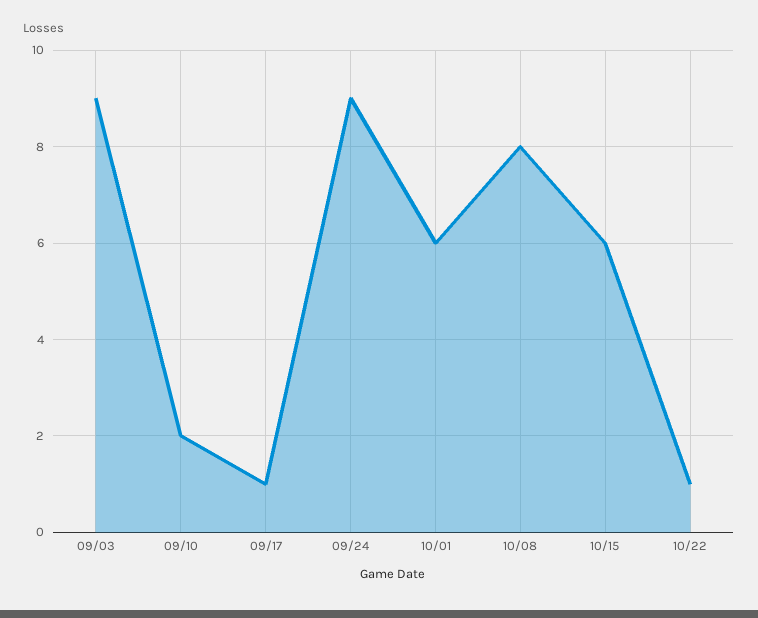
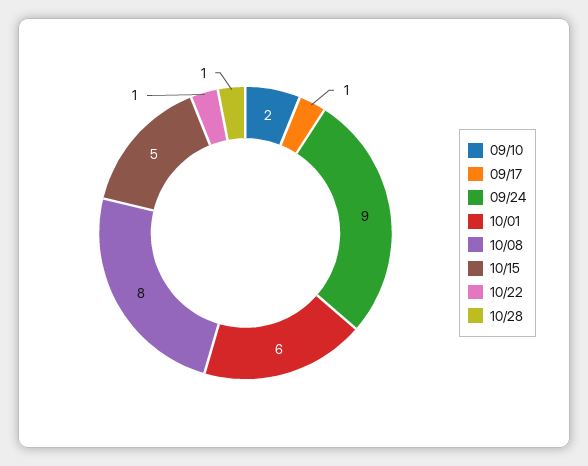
09/03: 9 -> none
10/15: 6 -> 5
10/28: none -> 1

